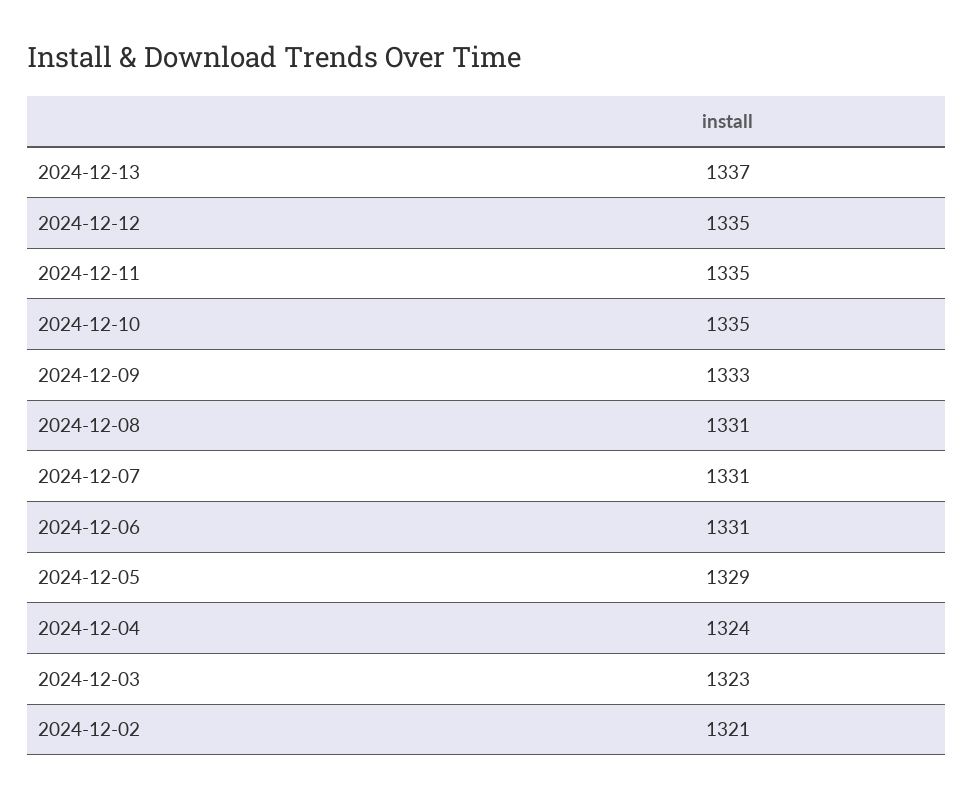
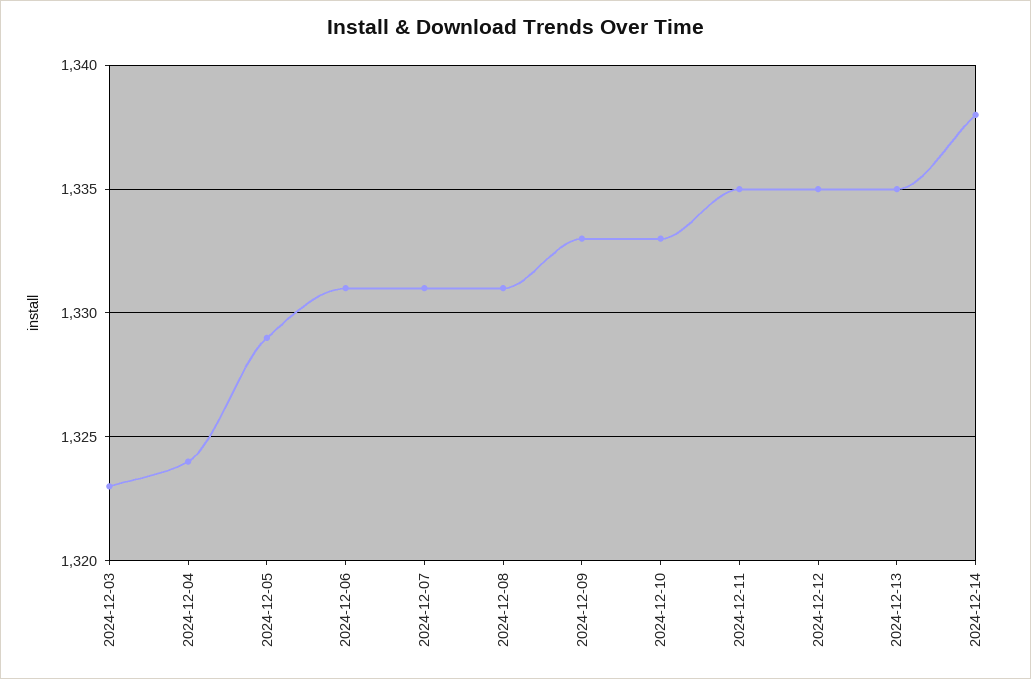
2024-12-13: 1337 -> 1335
2024-12-10: 1335 -> 1333
2024-12-02: 1321 -> none
2024-12-14: none -> 1338

